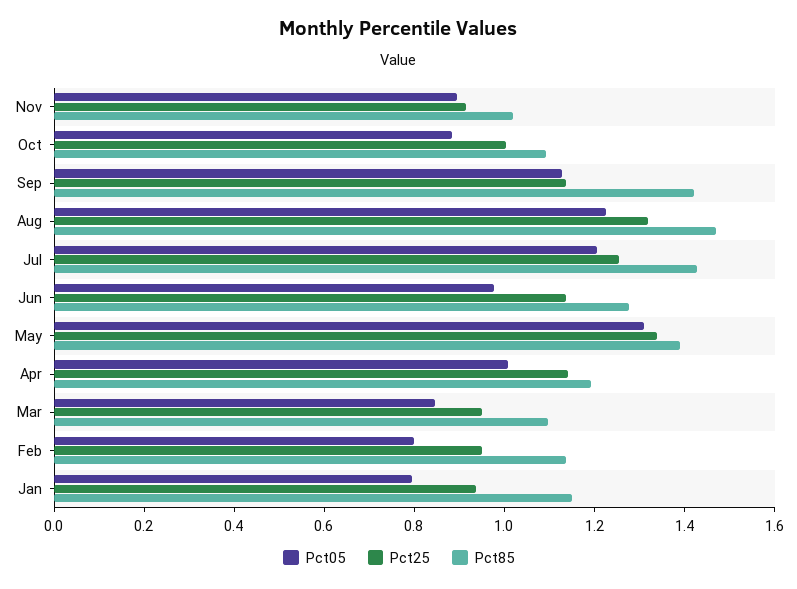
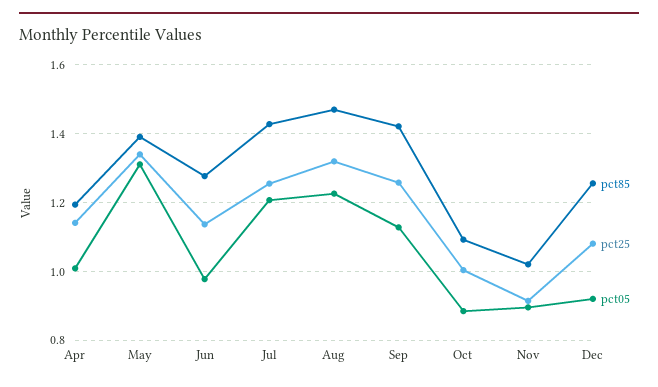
Pct25, Sep: 1.15 -> 1.26
Pct05, Mar: 0.85 -> none
Pct25, Mar: 0.95 -> none
Pct85, Mar: 1.1 -> none
Pct05, Feb: 0.8 -> none
Pct25, Feb: 0.95 -> none
Pct85, Feb: 1.15 -> none
Pct05, Jan: 0.8 -> none
Pct25, Jan: 0.95 -> none
Pct85, Jan: 1.15 -> none
Pct85, Dec: none -> 1.26
Pct25, Dec: none -> 1.08
Pct05, Dec: none -> 0.92

